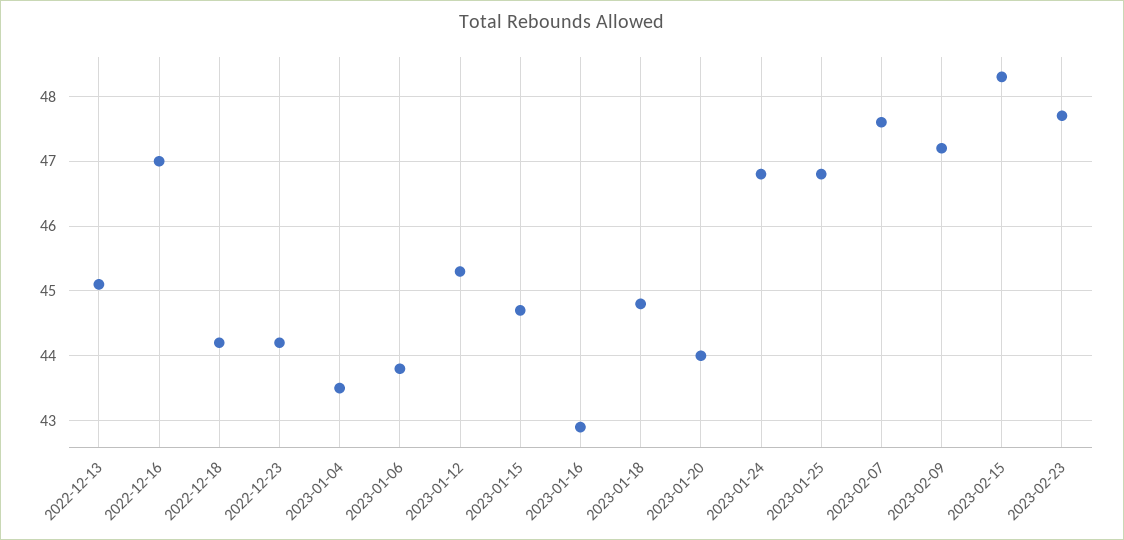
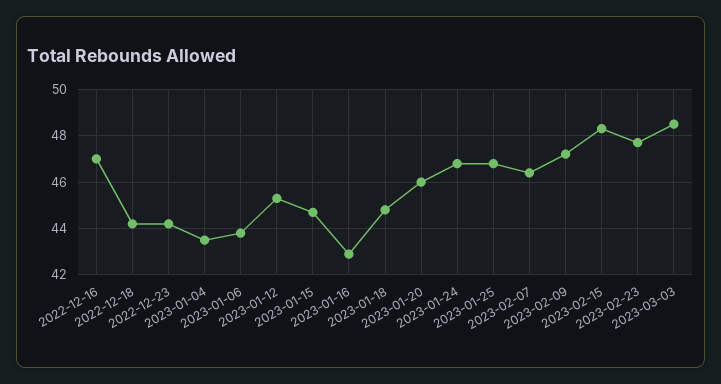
2022-12-13: 45.1 -> none
2023-01-20: 44 -> 46
2023-02-07: 47.6 -> 46.5
2023-03-03: none -> 48.5

